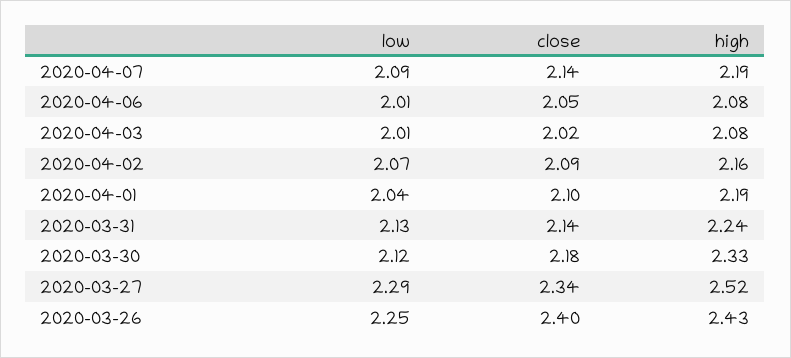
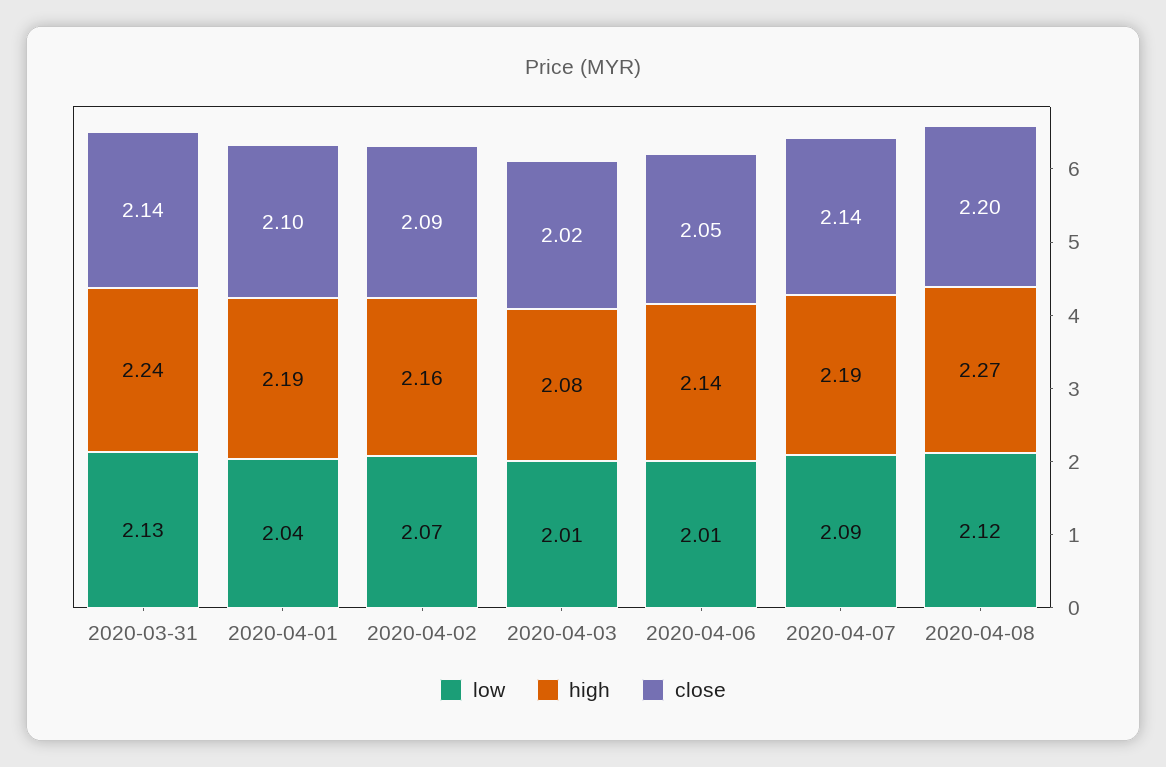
high, 2020-04-06: 2.08 -> 2.14
low, 2020-03-30: 2.12 -> none
close, 2020-03-30: 2.18 -> none
high, 2020-03-30: 2.33 -> none
low, 2020-03-27: 2.29 -> none
close, 2020-03-27: 2.34 -> none
high, 2020-03-27: 2.52 -> none
low, 2020-03-26: 2.25 -> none
close, 2020-03-26: 2.4 -> none
high, 2020-03-26: 2.43 -> none
low, 2020-04-08: none -> 2.12
high, 2020-04-08: none -> 2.27
close, 2020-04-08: none -> 2.2

